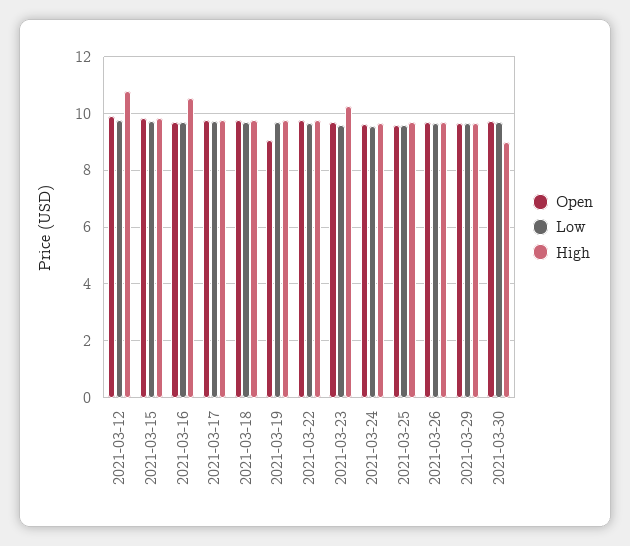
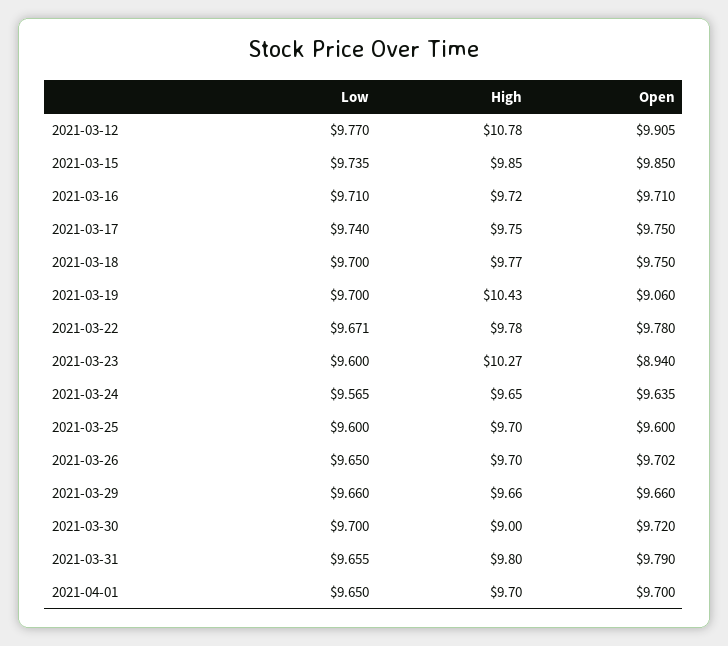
High, 2021-03-16: 10.5 -> 9.72
High, 2021-03-19: 9.75 -> 10.43
Open, 2021-03-23: 9.75 -> 8.94
Low, 2021-03-31: none -> 9.655
High, 2021-03-31: none -> 9.8
Open, 2021-03-31: none -> 9.79
Low, 2021-04-01: none -> 9.65
High, 2021-04-01: none -> 9.7
Open, 2021-04-01: none -> 9.7

